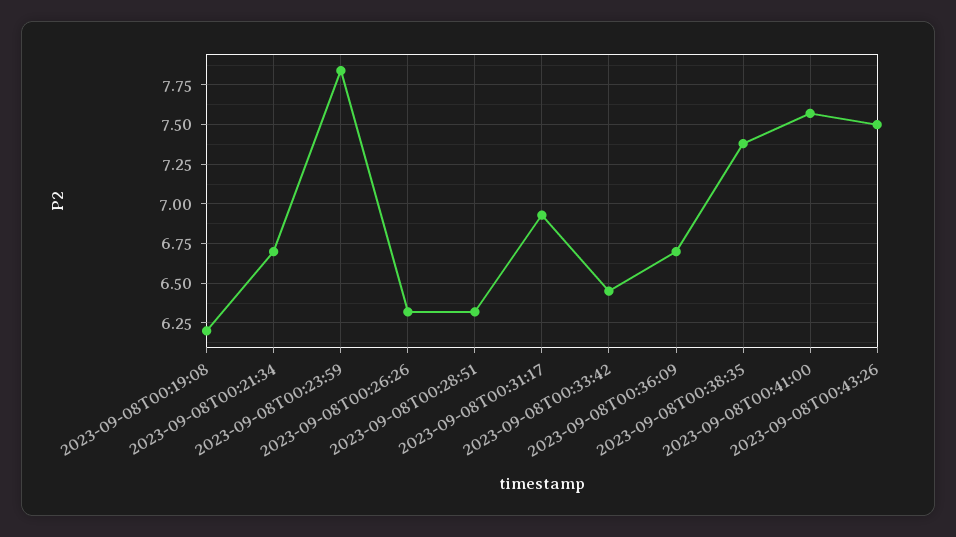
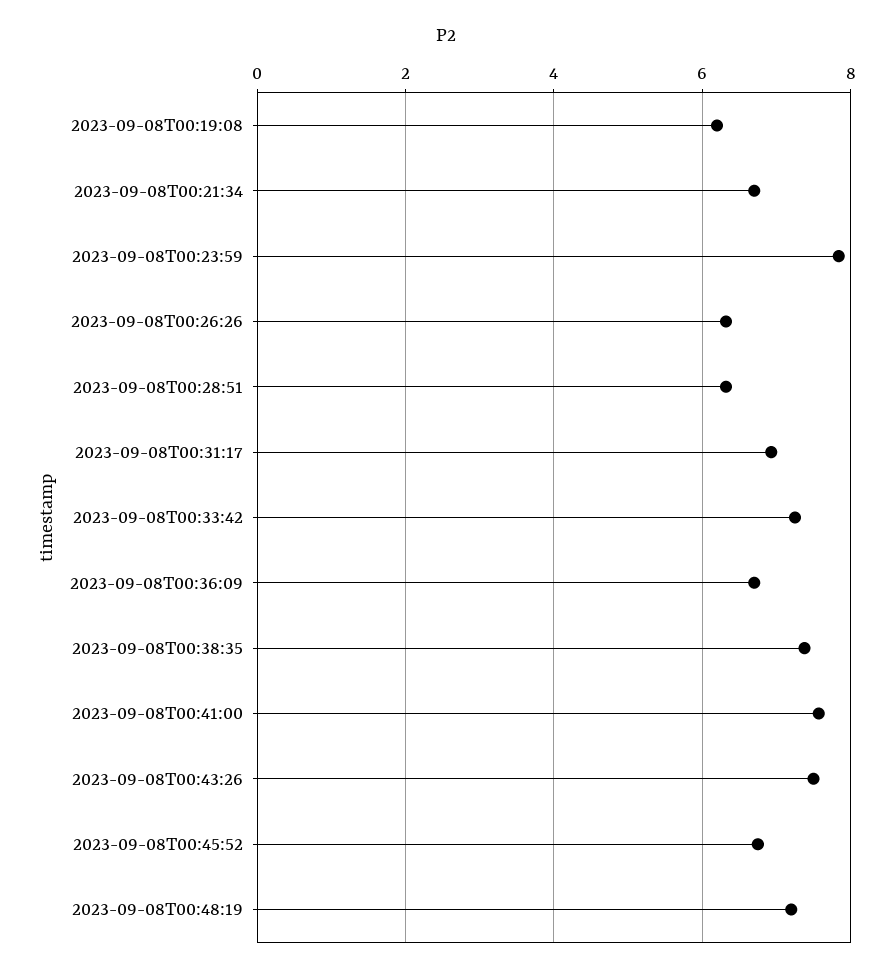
2023-09-08T00:33:42: 6.45 -> 7.2
2023-09-08T00:45:52: none -> 6.8
2023-09-08T00:48:19: none -> 7.2

